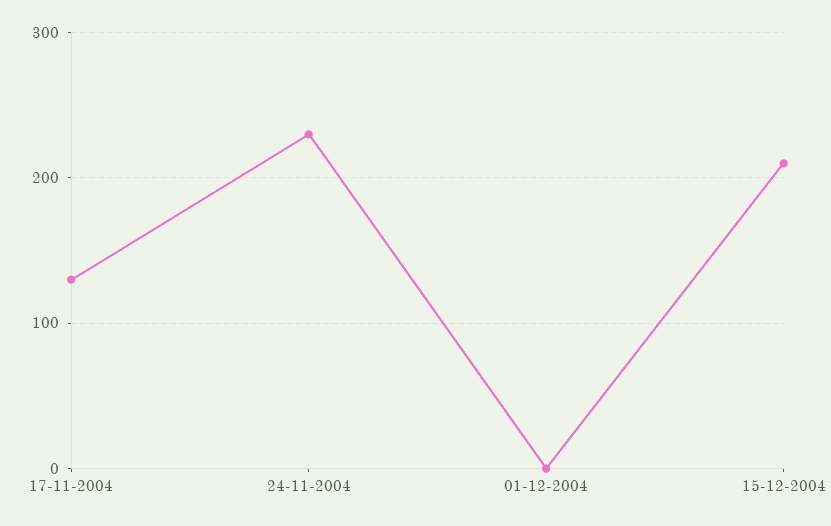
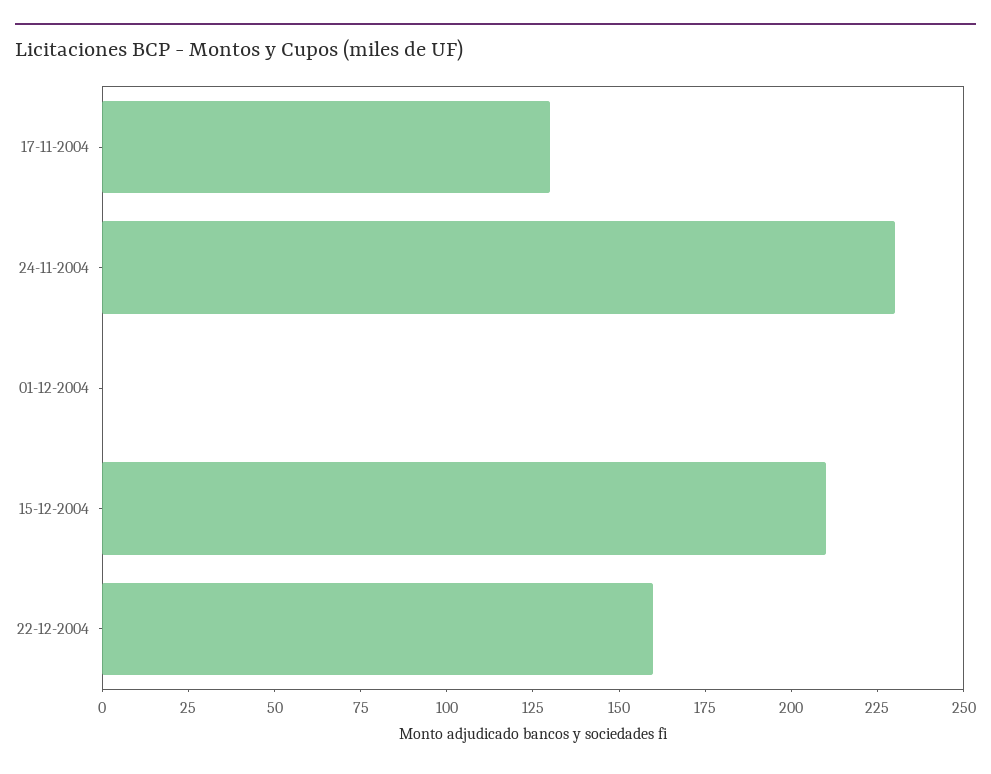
22-12-2004: none -> 160

